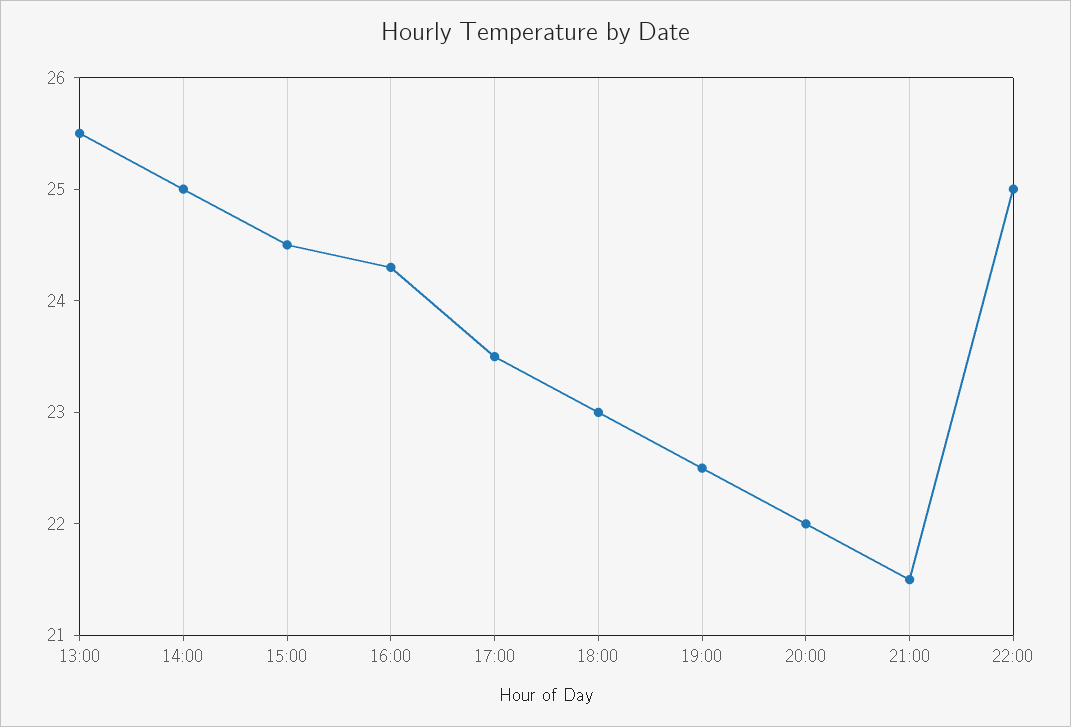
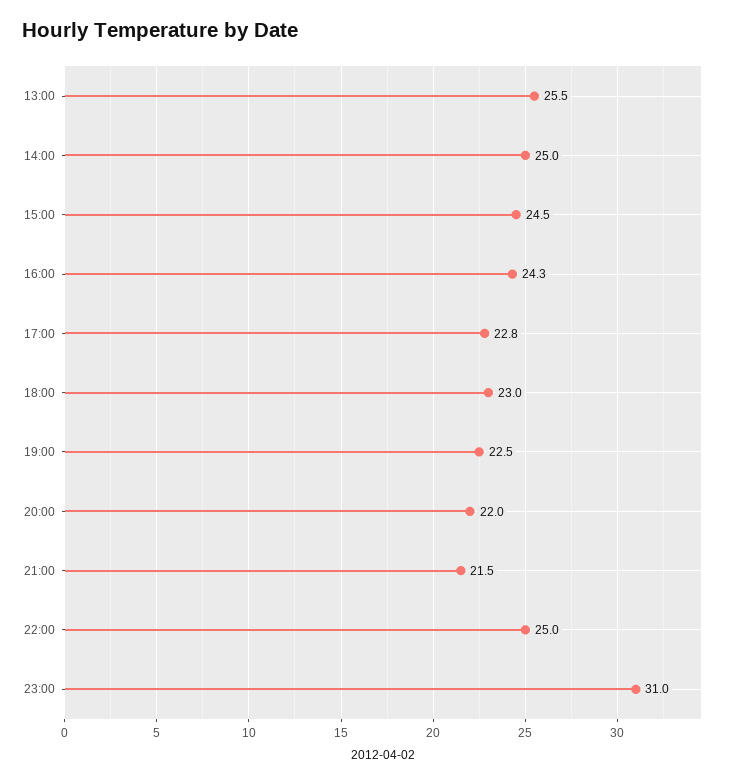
17:00: 23.5 -> 22.8
23:00: none -> 31

